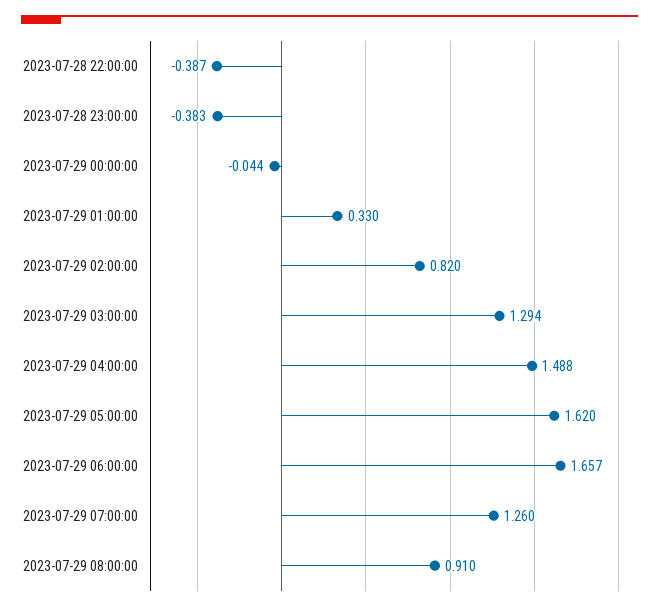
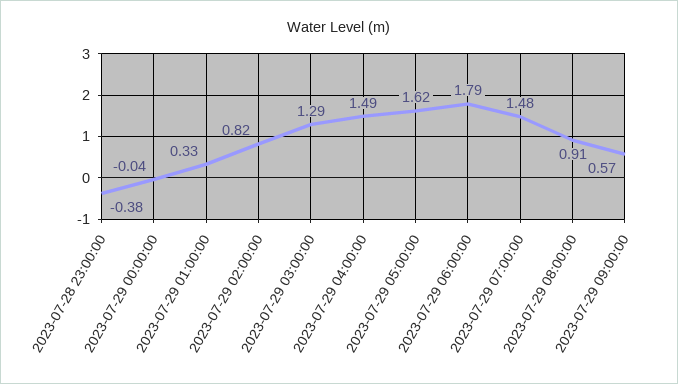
2023-07-28 22:00:00: -0.387 -> none
2023-07-29 06:00:00: 1.657 -> 1.79
2023-07-29 07:00:00: 1.26 -> 1.48
2023-07-29 09:00:00: none -> 0.57

